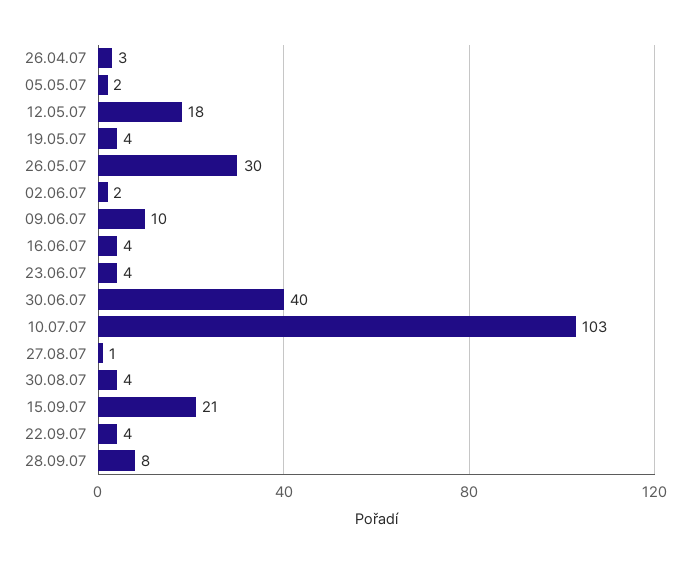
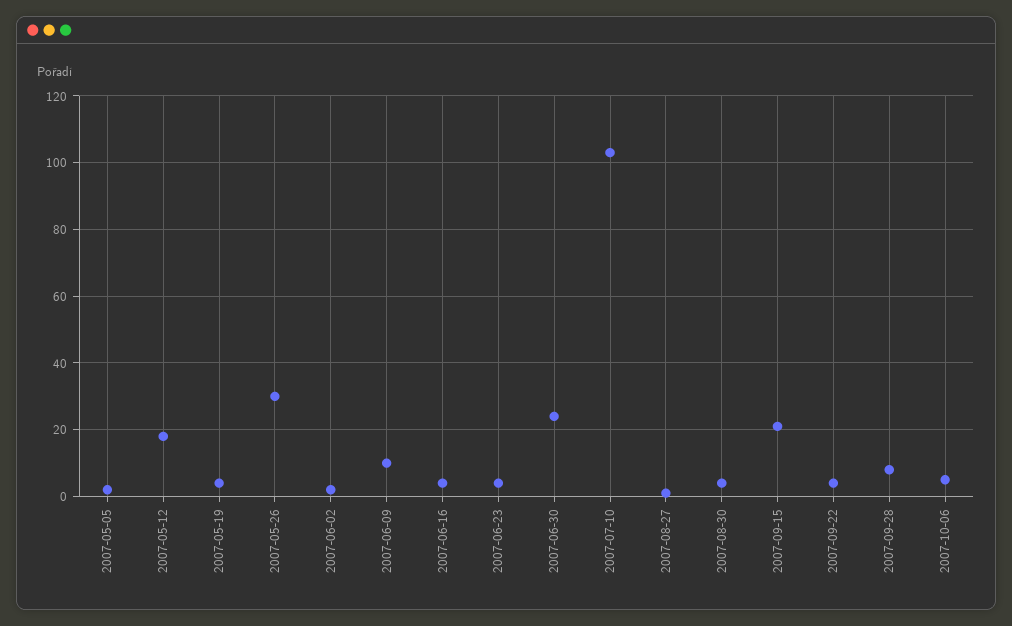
26.04.07: 3 -> none
30.06.07: 40 -> 25
2007-10-06: none -> 5

